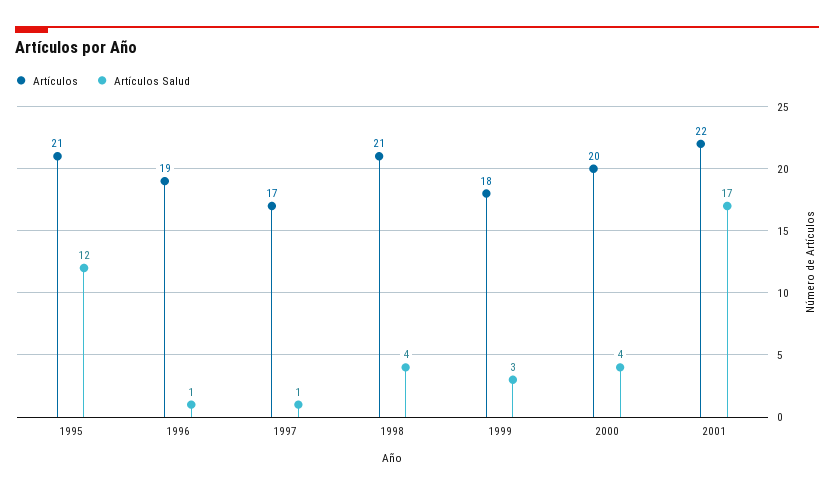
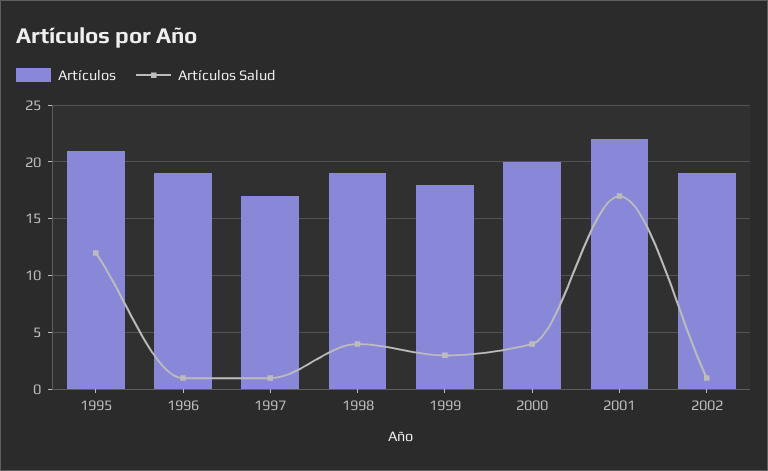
Artículos, 1998: 21 -> 19
Artículos, 2002: none -> 19
Artículos Salud, 2002: none -> 1

